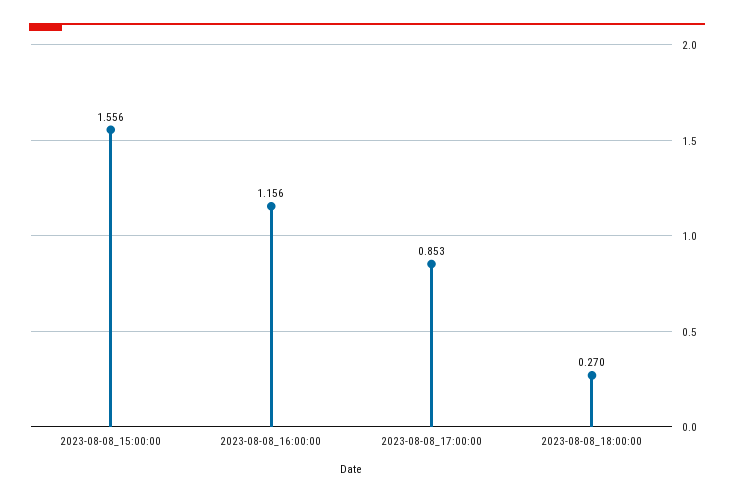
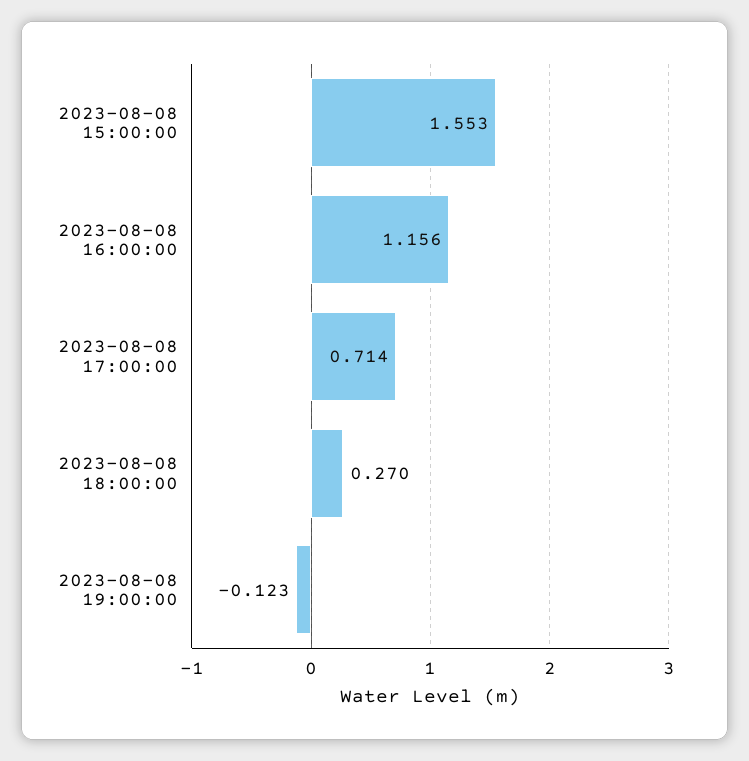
2023-08-08_15:00:00: 1.556 -> 1.553
2023-08-08_17:00:00: 0.853 -> 0.714
2023-08-08 19:00:00: none -> -0.123

